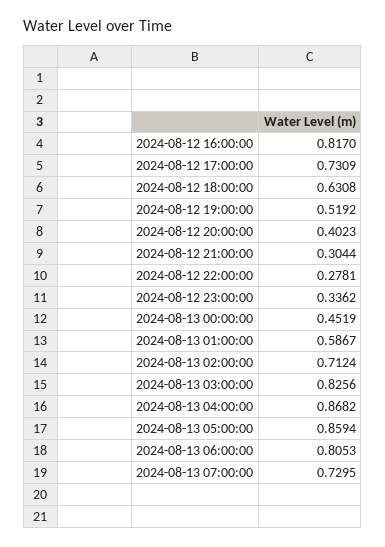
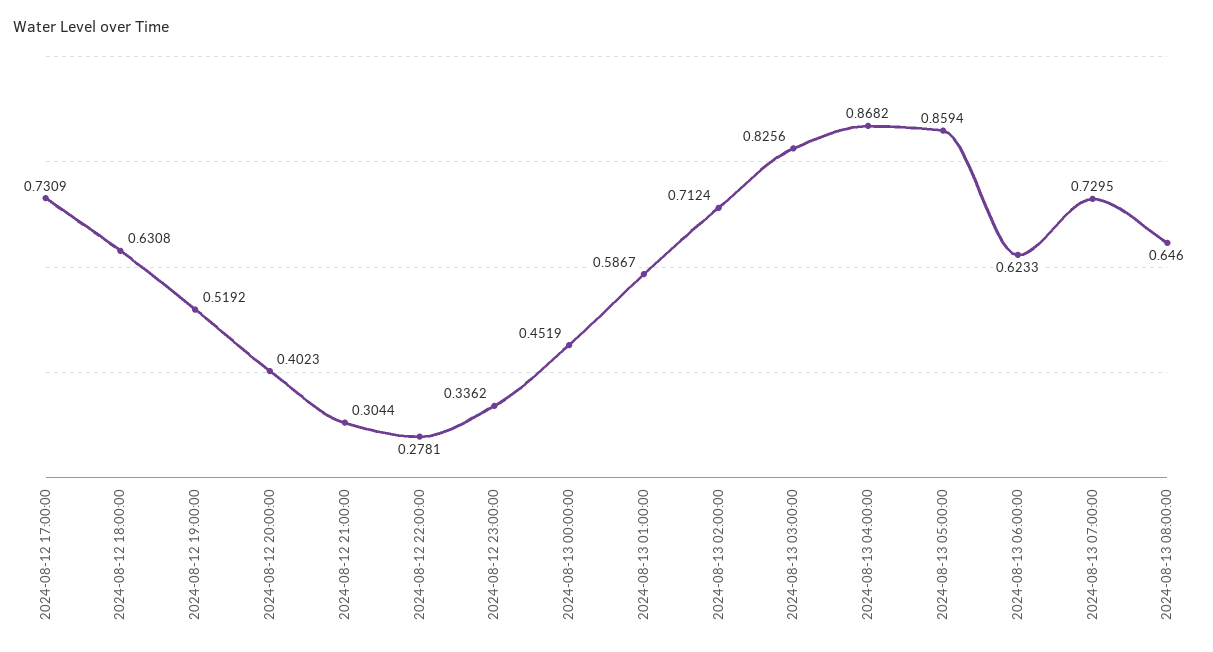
2024-08-12 16:00:00: 0.817 -> none
2024-08-13 06:00:00: 0.8053 -> 0.6233
2024-08-13 08:00:00: none -> 0.646

